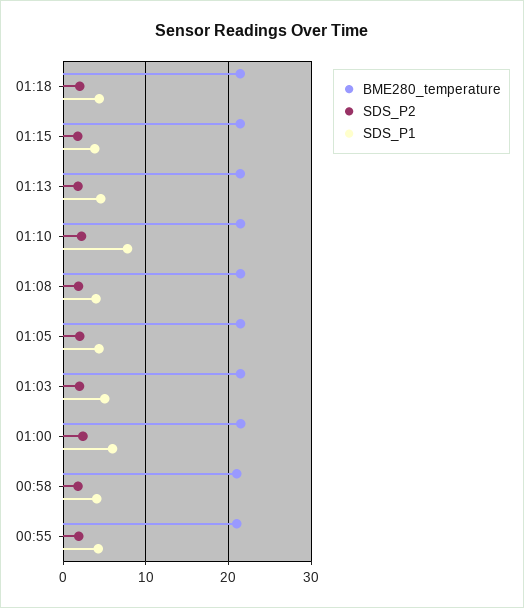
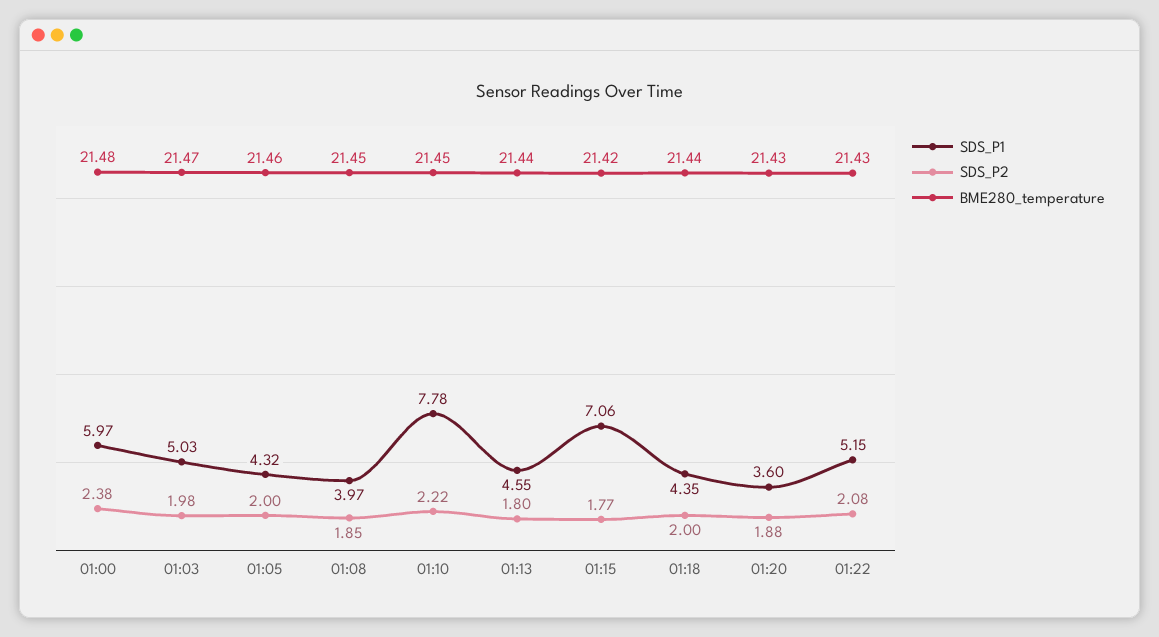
SDS_P1, 01:15: 4 -> 7.06
BME280_temperature, 00:58: 21 -> none
SDS_P2, 00:58: 2 -> none
SDS_P1, 00:58: 4 -> none
BME280_temperature, 00:55: 21 -> none
SDS_P2, 00:55: 2 -> none
SDS_P1, 00:55: 4 -> none
SDS_P1, 01:20: none -> 3.6
SDS_P2, 01:20: none -> 1.88
BME280_temperature, 01:20: none -> 21.43
SDS_P1, 01:22: none -> 5.15
SDS_P2, 01:22: none -> 2.08
BME280_temperature, 01:22: none -> 21.43

